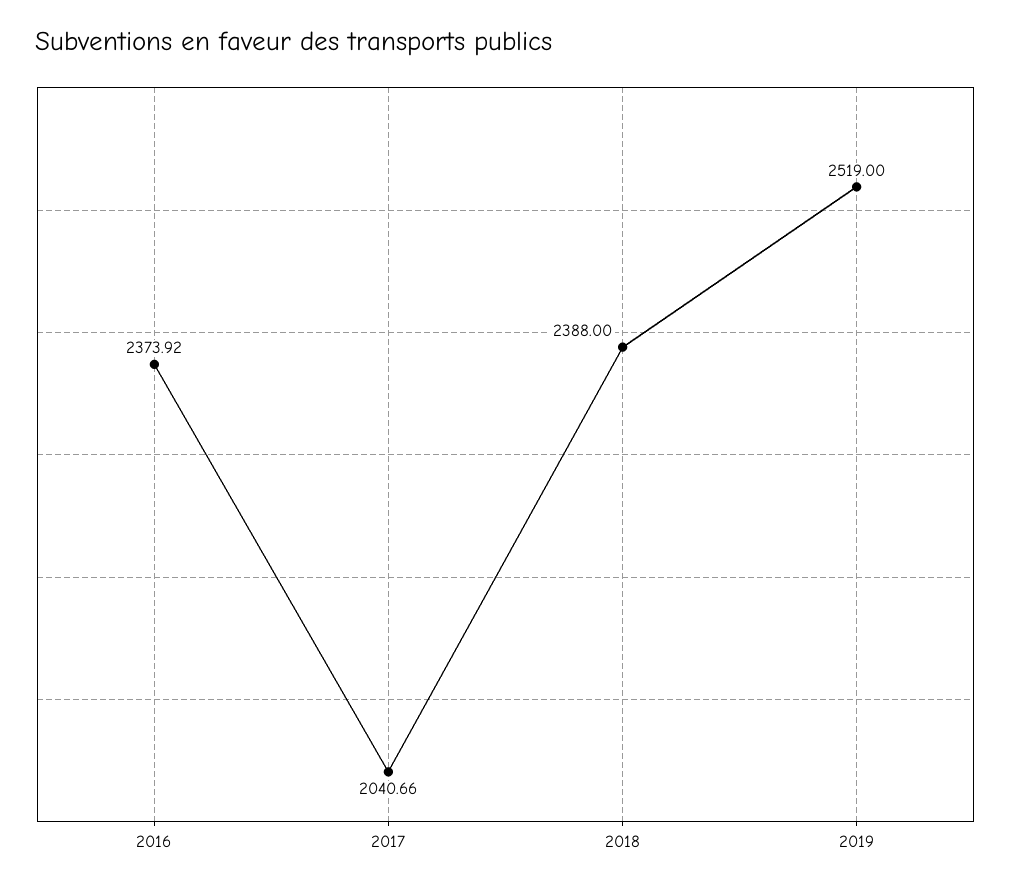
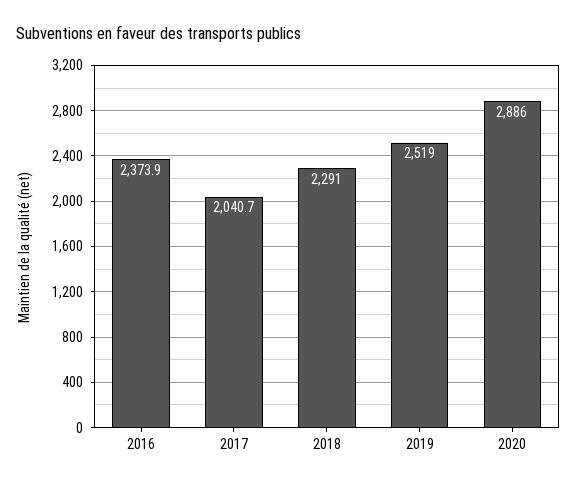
2018: 2388 -> 2291
2020: none -> 2886

